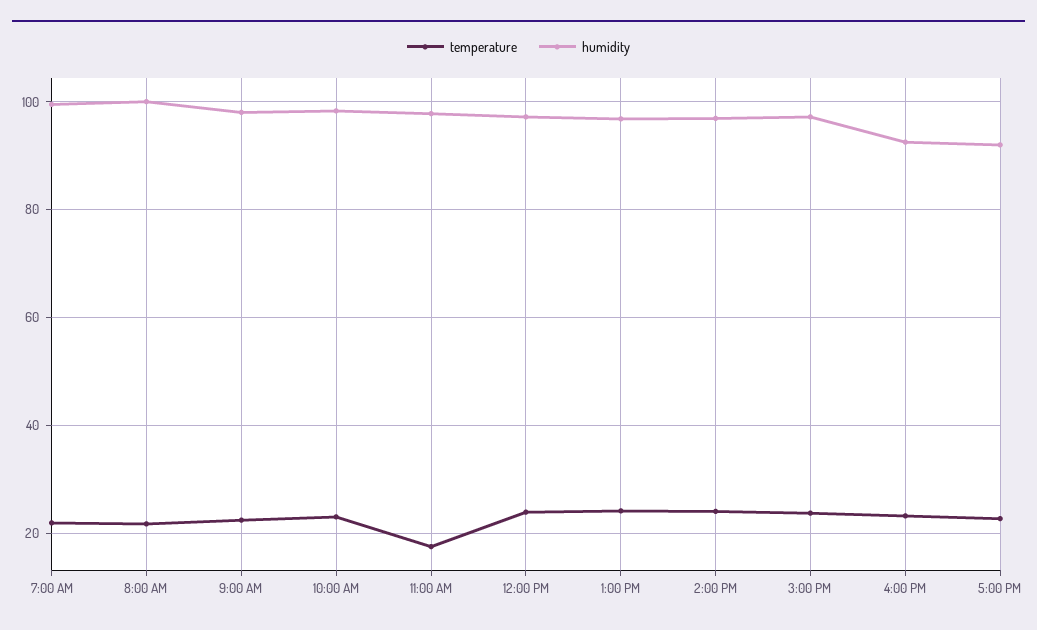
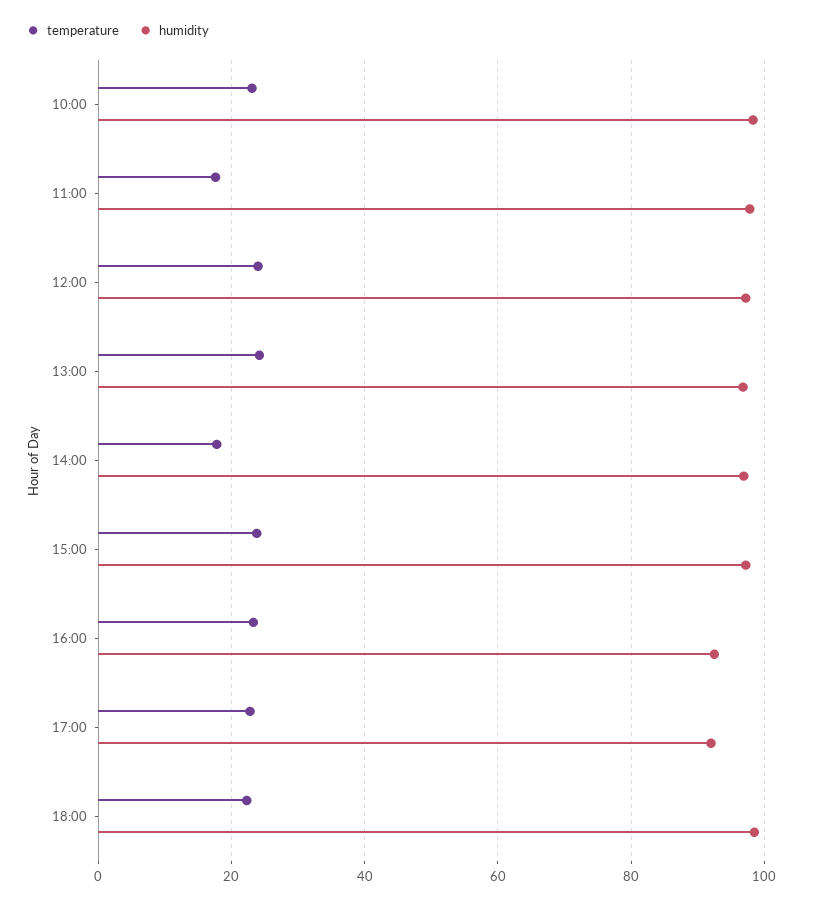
temperature, 7:00 AM: 22 -> none
humidity, 7:00 AM: 100 -> none
temperature, 8:00 AM: 22 -> none
humidity, 8:00 AM: 100 -> none
temperature, 9:00 AM: 22 -> none
humidity, 9:00 AM: 98 -> none
temperature, 2:00 PM: 24 -> 18
temperature, 18:00: none -> 22
humidity, 18:00: none -> 98

